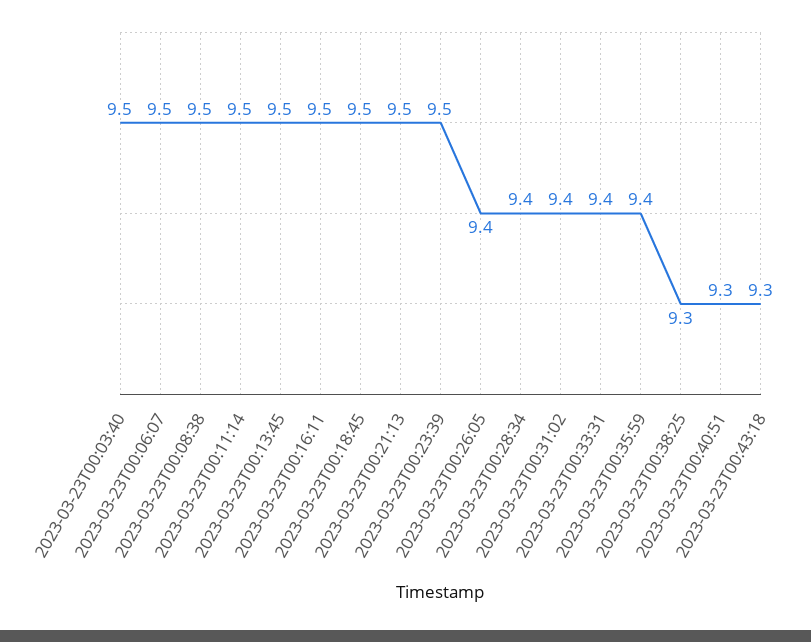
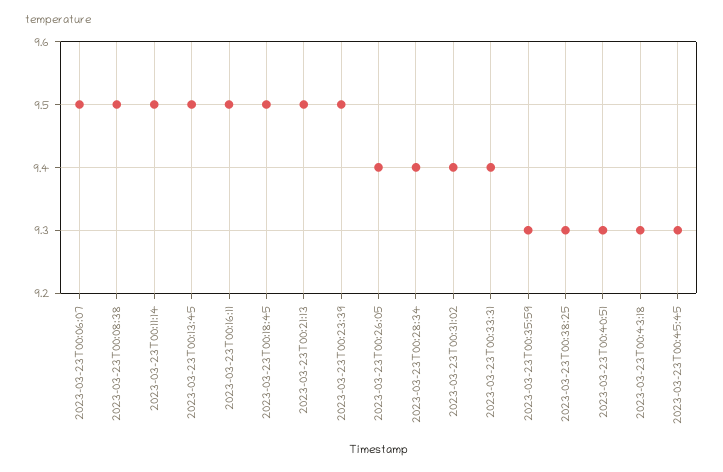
2023-03-23T00:03:40: 9.5 -> none
2023-03-23T00:35:59: 9.4 -> 9.3
2023-03-23T00:45:45: none -> 9.3

